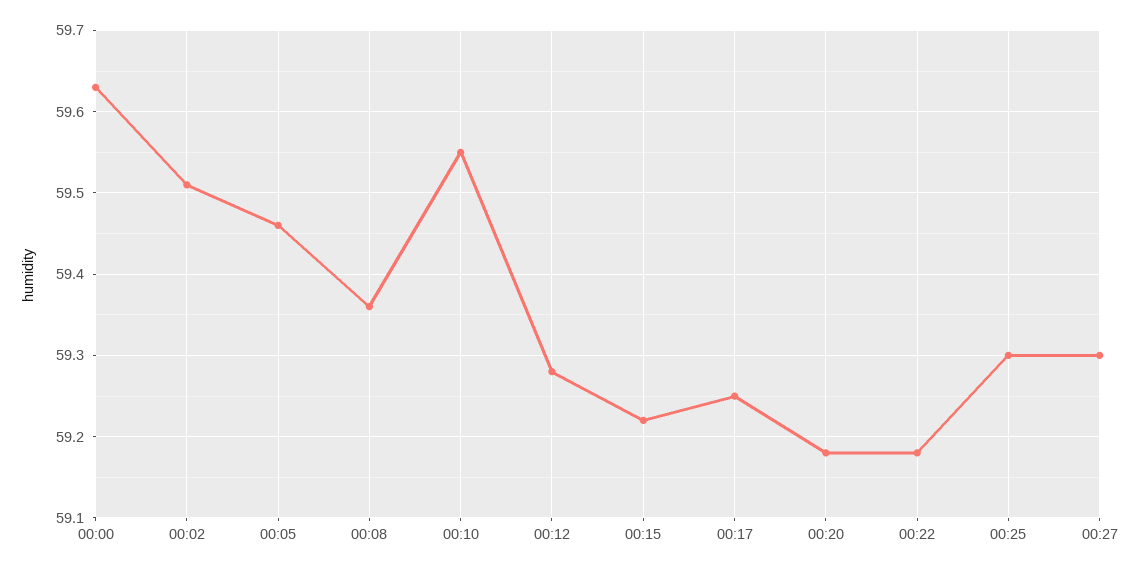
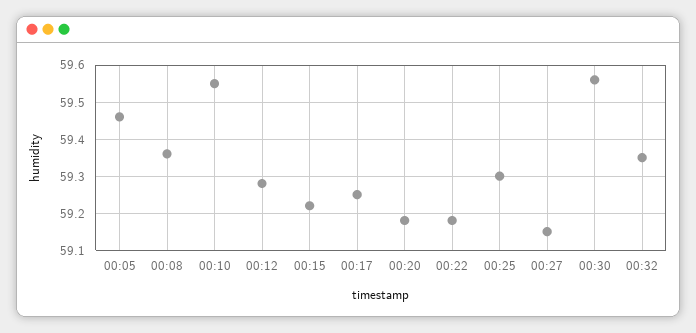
00:00: 59.63 -> none
00:02: 59.51 -> none
00:27: 59.3 -> 59.15
00:30: none -> 59.55
00:32: none -> 59.35

